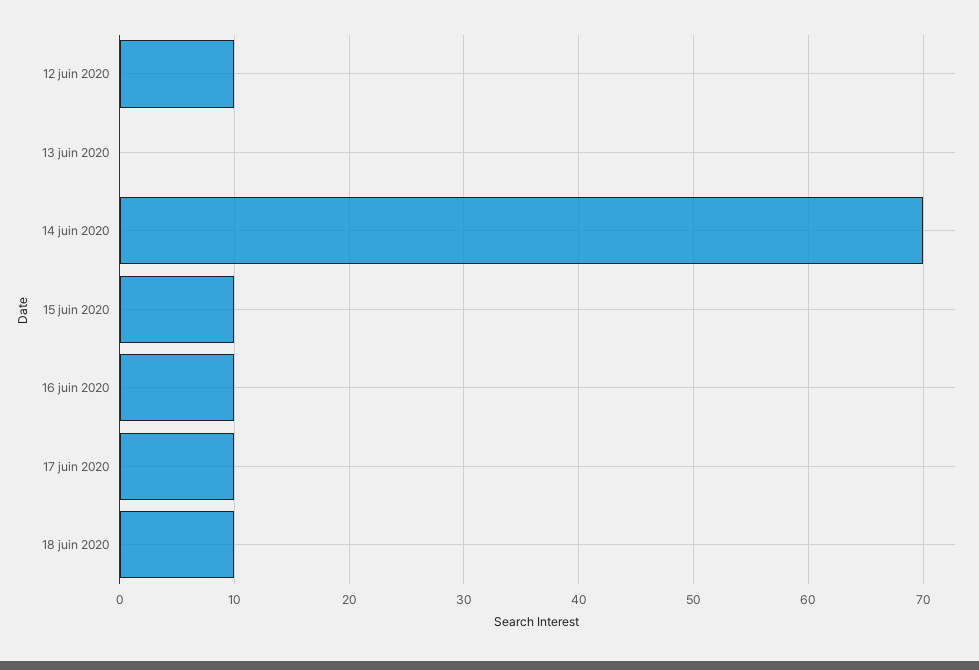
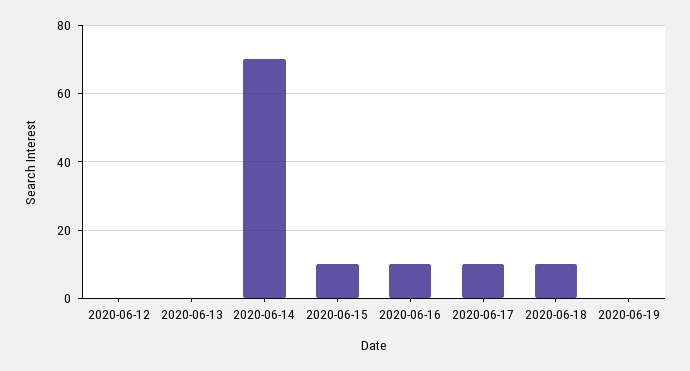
12 juin 2020: 10 -> 0
2020-06-19: none -> 0

